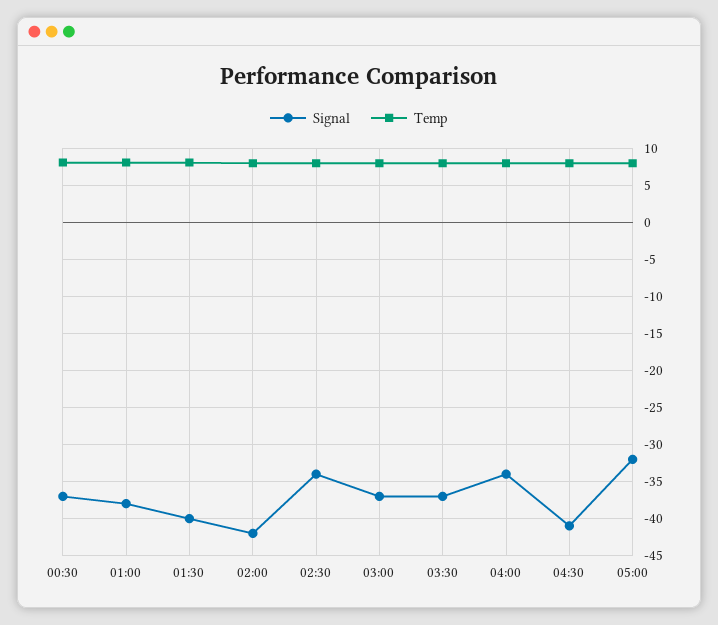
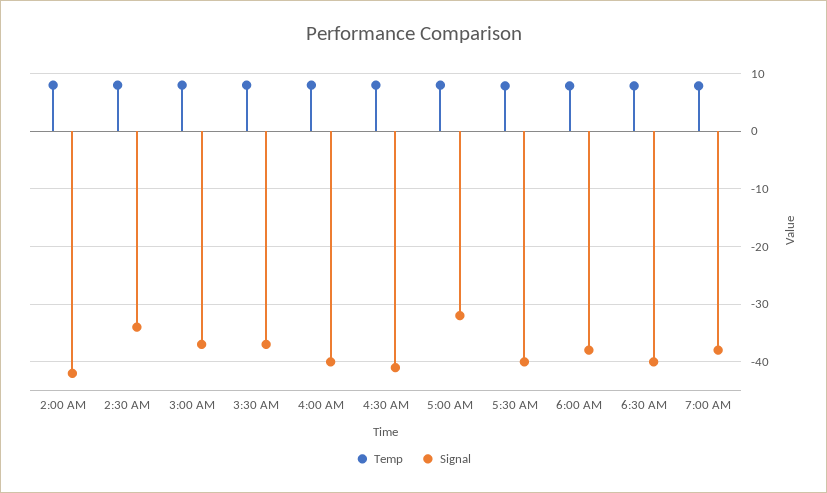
Signal, 00:30: -37 -> none
Temp, 00:30: 8 -> none
Signal, 01:00: -38 -> none
Temp, 01:00: 8 -> none
Signal, 01:30: -40 -> none
Temp, 01:30: 8 -> none
Signal, 04:00: -34 -> -40
Temp, 5:30 AM: none -> 8
Signal, 5:30 AM: none -> -40
Temp, 6:00 AM: none -> 8
Signal, 6:00 AM: none -> -38
Temp, 6:30 AM: none -> 8
Signal, 6:30 AM: none -> -40
Temp, 7:00 AM: none -> 8
Signal, 7:00 AM: none -> -38

